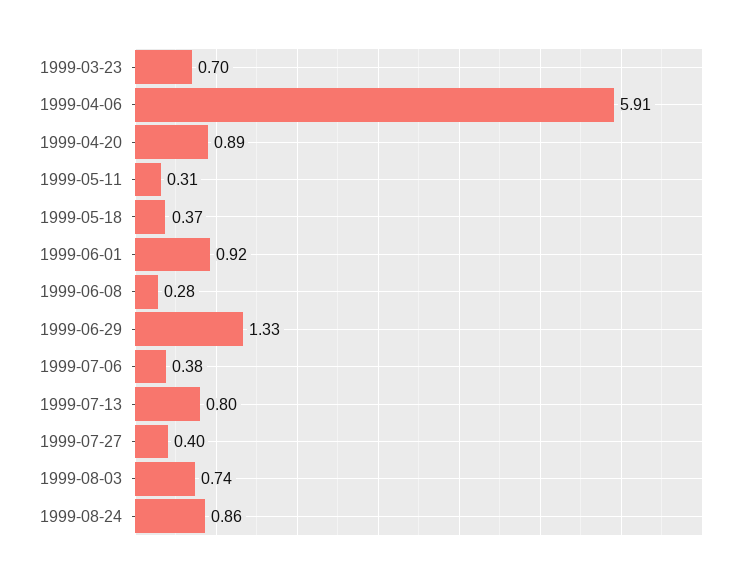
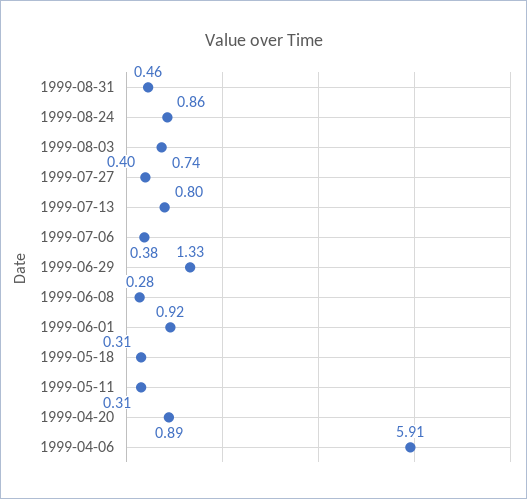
1999-03-23: 0.7 -> none
1999-05-18: 0.37 -> 0.31
1999-08-31: none -> 0.46

